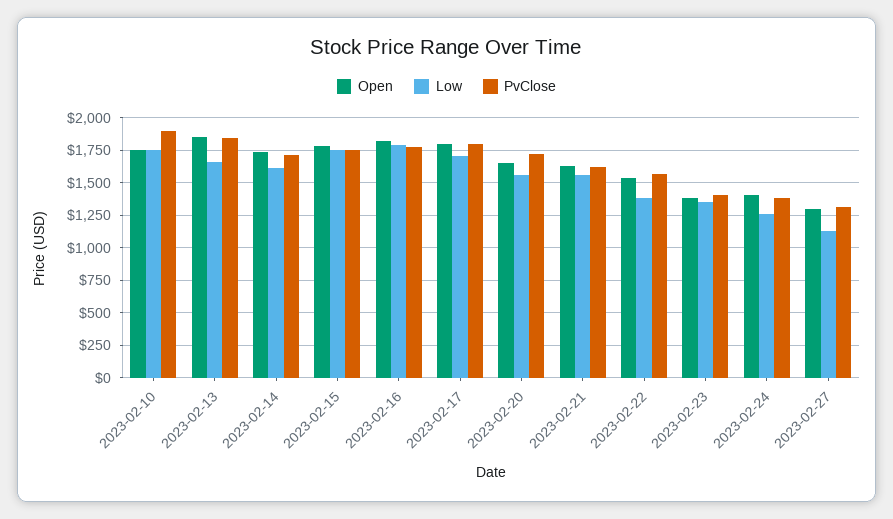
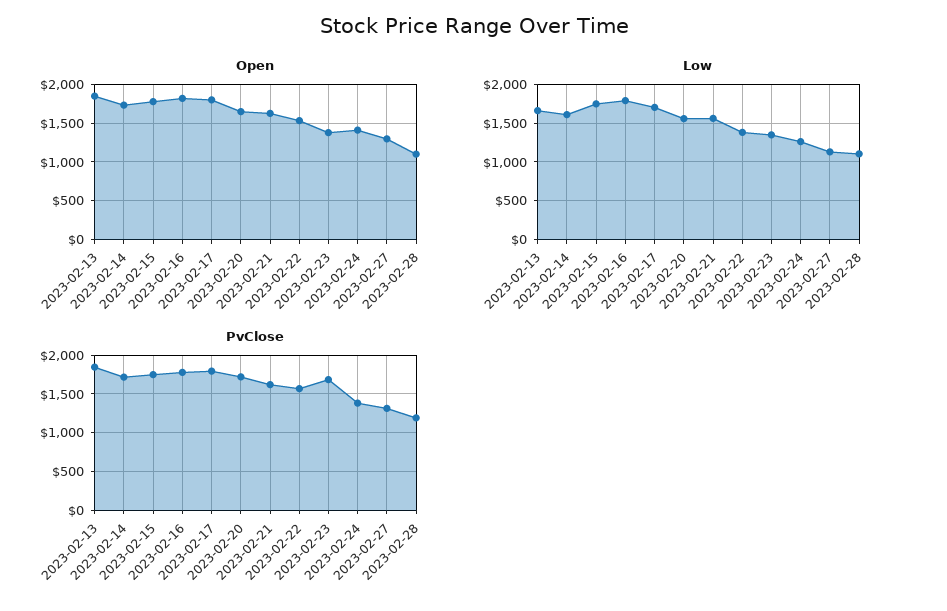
Open, 2023-02-10: 1750 -> none
Low, 2023-02-10: 1750 -> none
PvClose, 2023-02-10: 1900 -> none
PvClose, 2023-02-23: 1400 -> 1700
Open, 2023-02-28: none -> 1100
Low, 2023-02-28: none -> 1100
PvClose, 2023-02-28: none -> 1200

